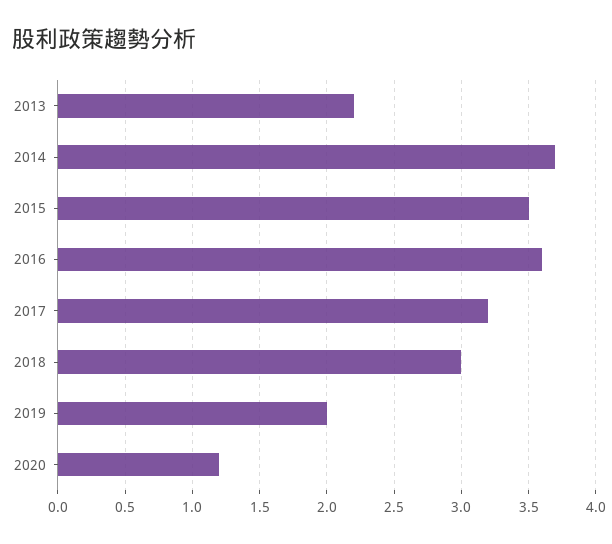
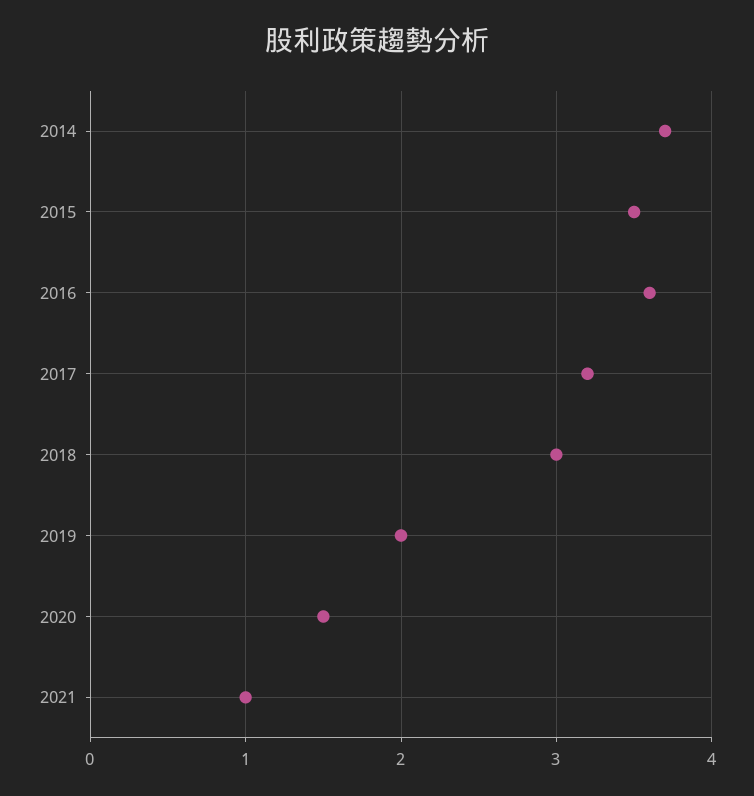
2013: 2.2 -> none
2020: 1.2 -> 1.5
2021: none -> 1

